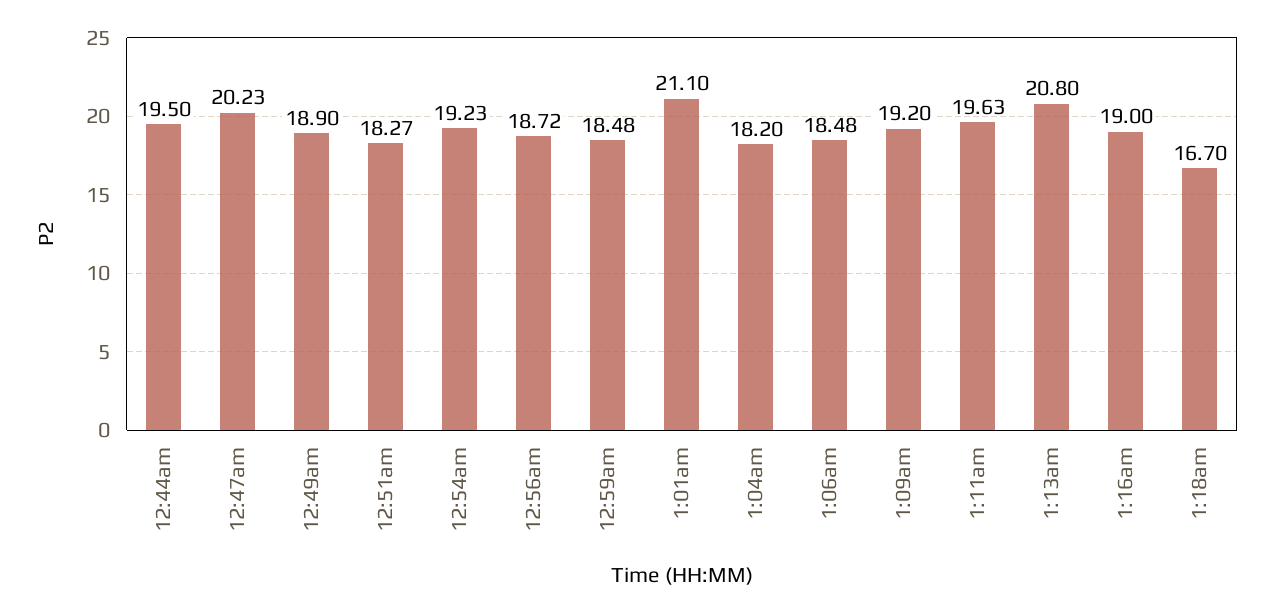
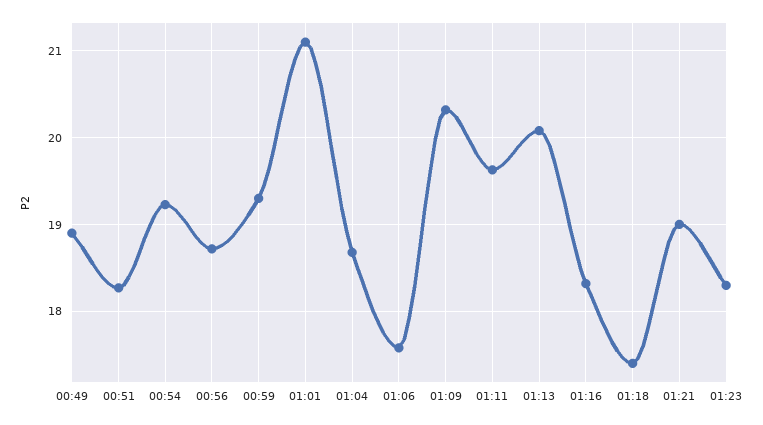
12:44am: 19.5 -> none
12:47am: 20.23 -> none
12:59am: 18.48 -> 19.3
1:04am: 18.2 -> 18.7
1:06am: 18.48 -> 17.6
1:09am: 19.2 -> 20.3
1:13am: 20.8 -> 20.1
1:16am: 19 -> 18.3
1:18am: 16.7 -> 17.4
01:21: none -> 19
01:23: none -> 18.3

